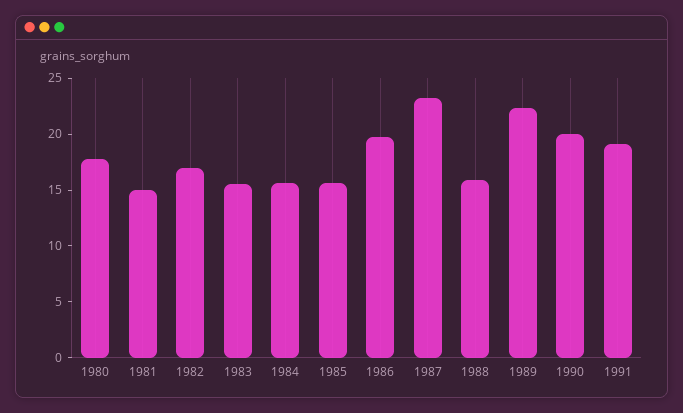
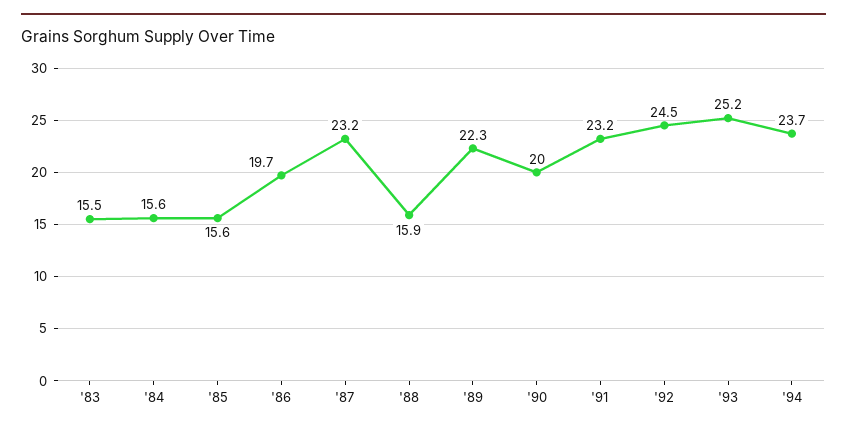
1980: 18 -> none
1981: 15 -> none
1982: 17 -> none
1991: 19 -> 23.2
'92: none -> 24.5
'93: none -> 25.2
'94: none -> 23.7

